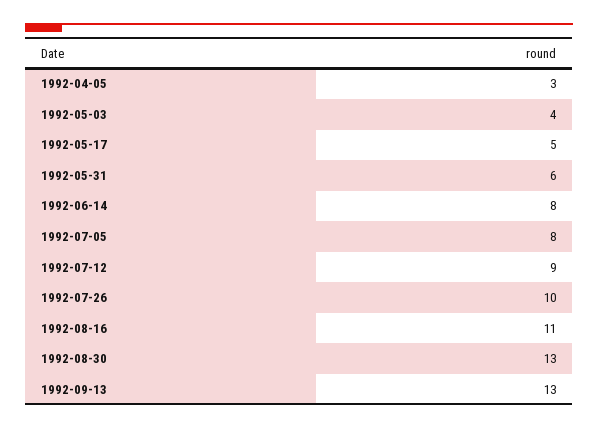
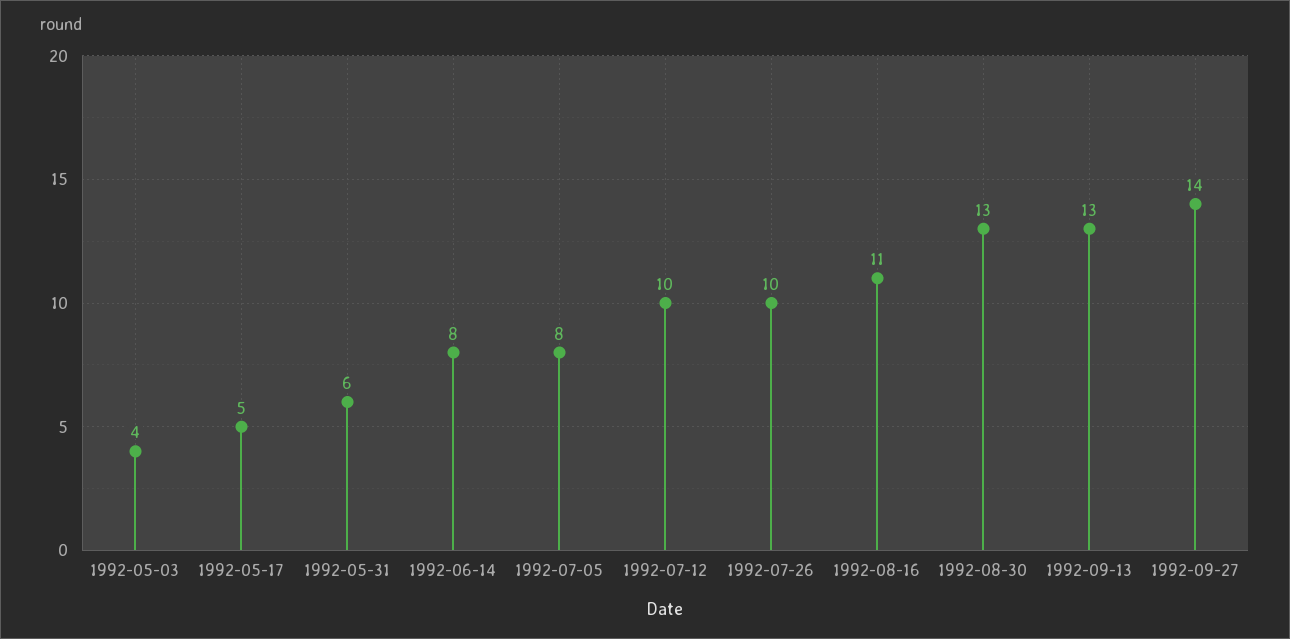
1992-04-05: 3 -> none
1992-07-12: 9 -> 10
1992-09-27: none -> 14

